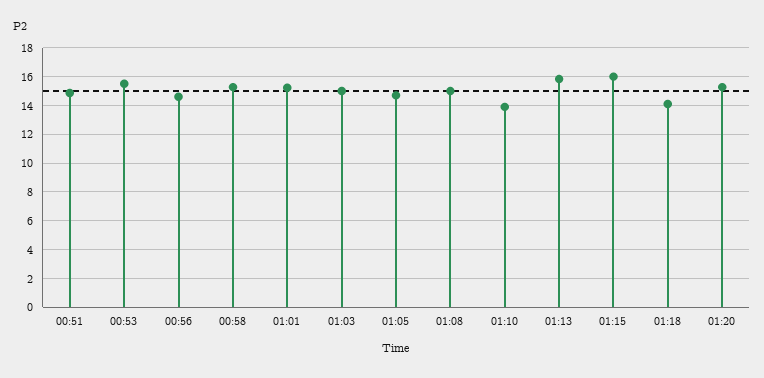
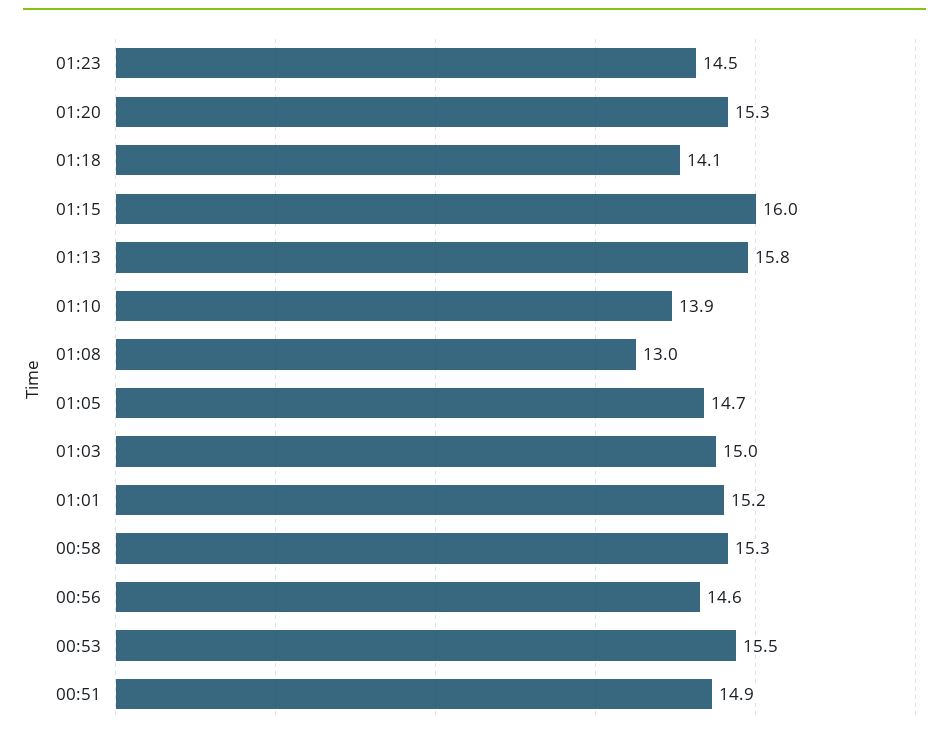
01:08: 15 -> 13
01:23: none -> 14.5

